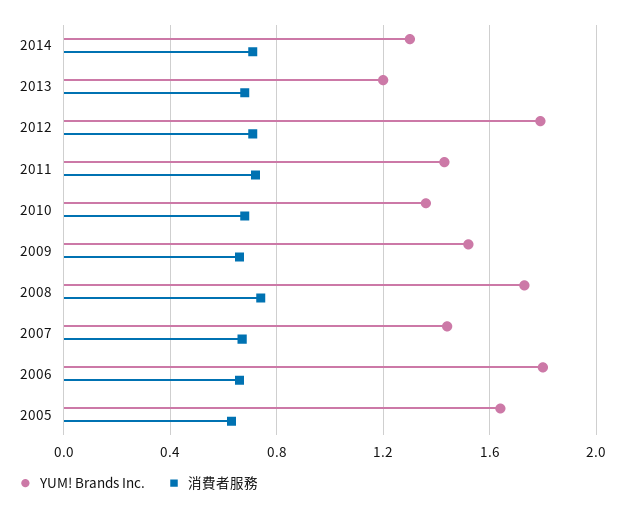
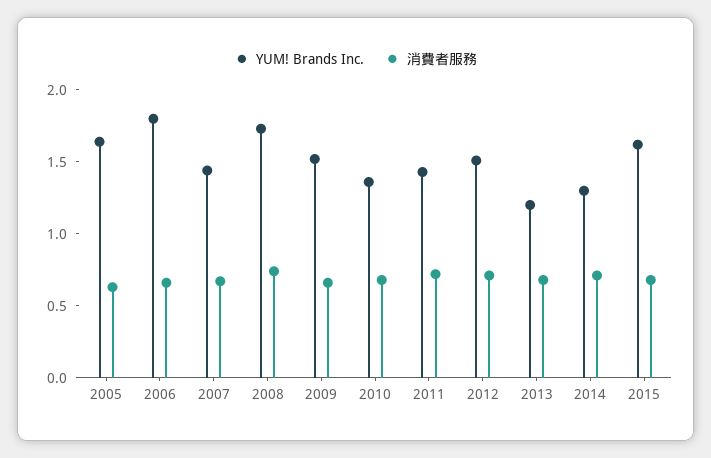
YUM! Brands Inc., 2012: 1.8 -> 1.5
YUM! Brands Inc., 2015: none -> 1.6
消費者服務, 2015: none -> 0.7

